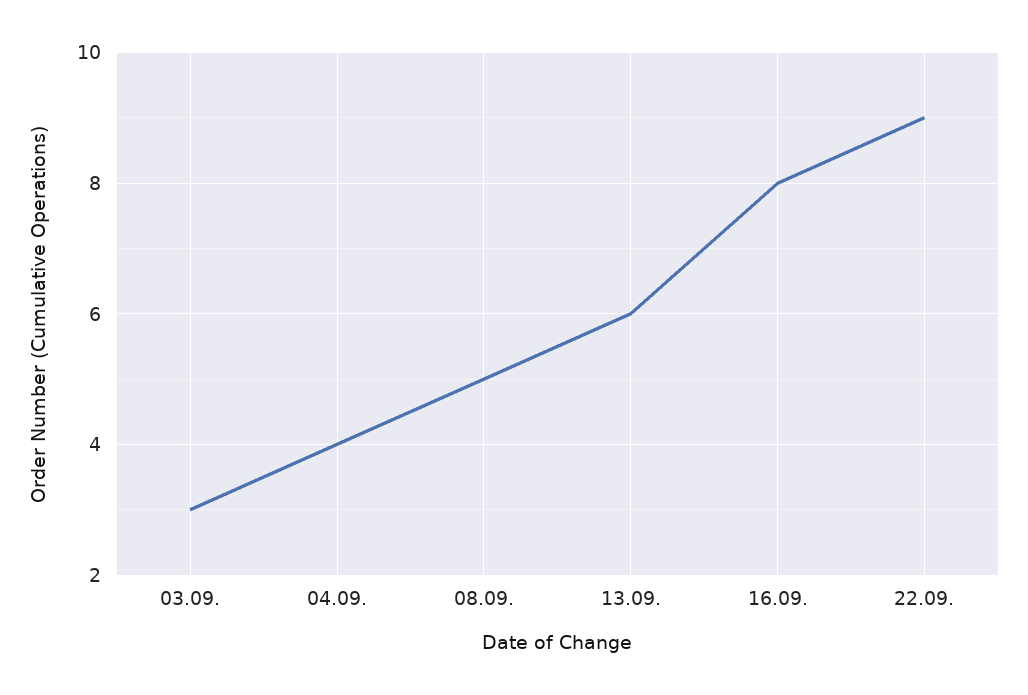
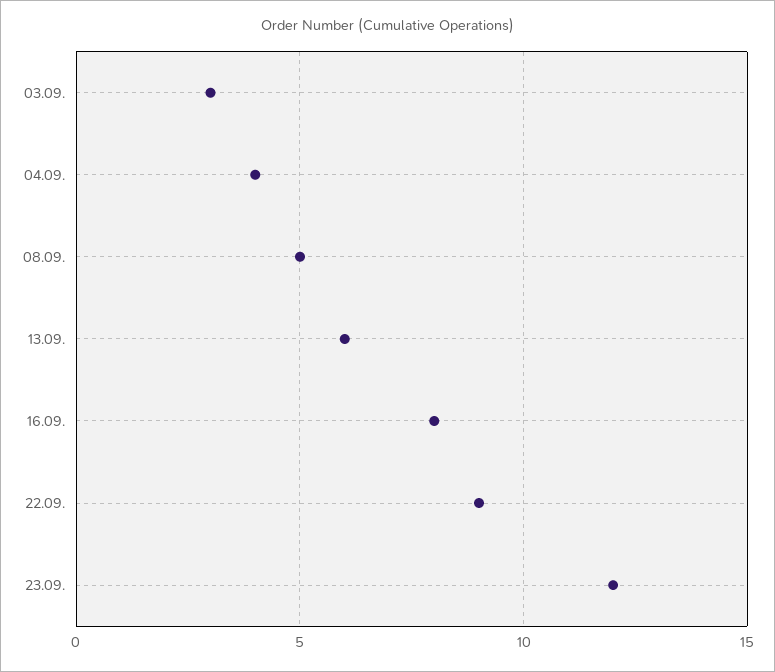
23.09.: none -> 12

